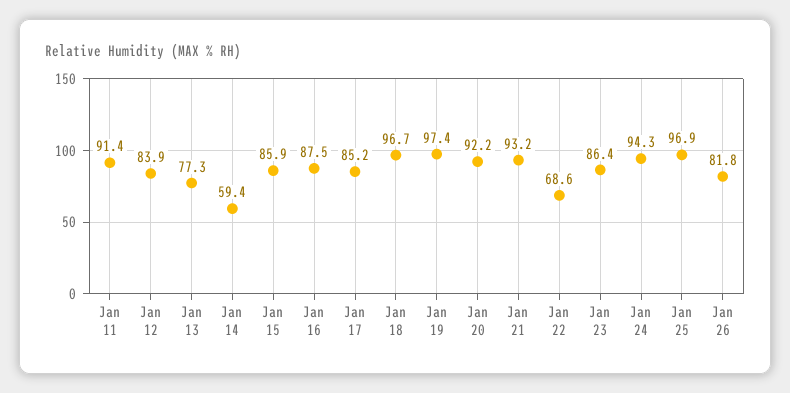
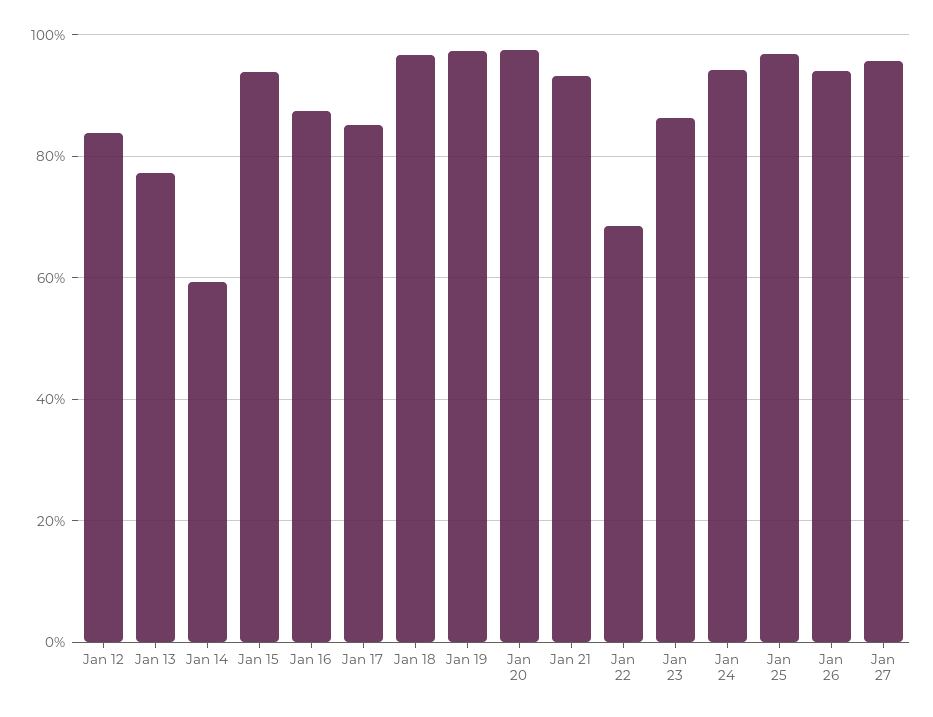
Jan 11: 91.4 -> none
Jan 15: 85.9 -> 94
Jan 20: 92.2 -> 98
Jan 26: 81.8 -> 94
Jan 27: none -> 96

